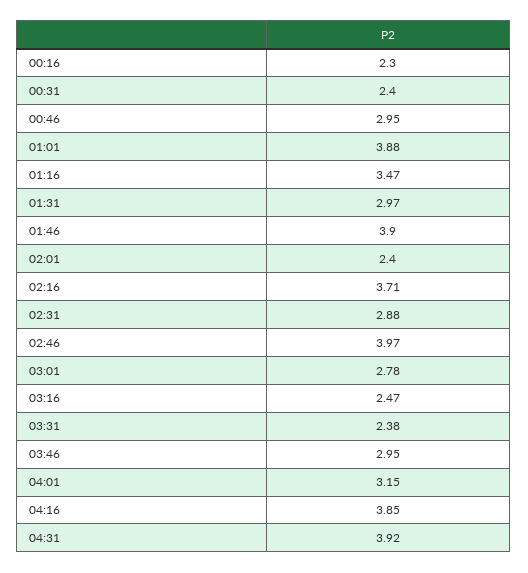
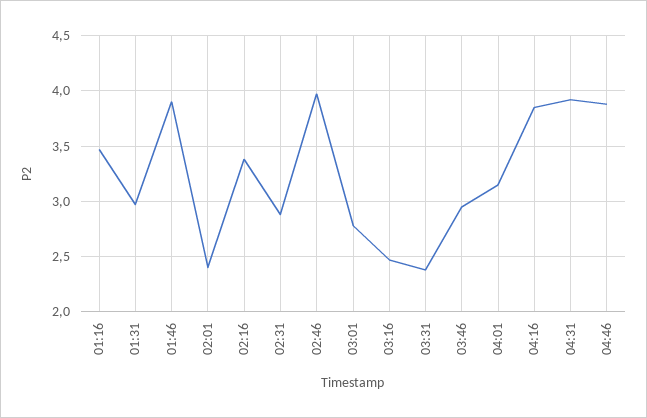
00:16: 2.3 -> none
00:31: 2.4 -> none
00:46: 2.95 -> none
01:01: 3.88 -> none
02:16: 3.71 -> 3.4
04:46: none -> 3.9

